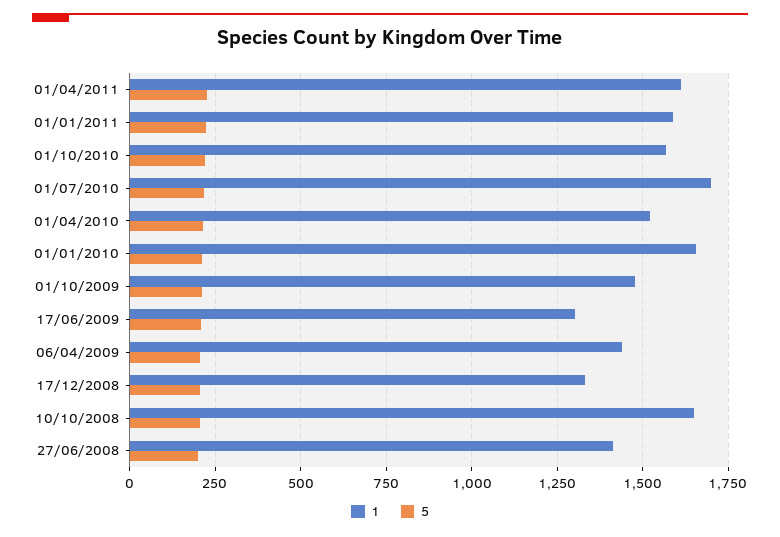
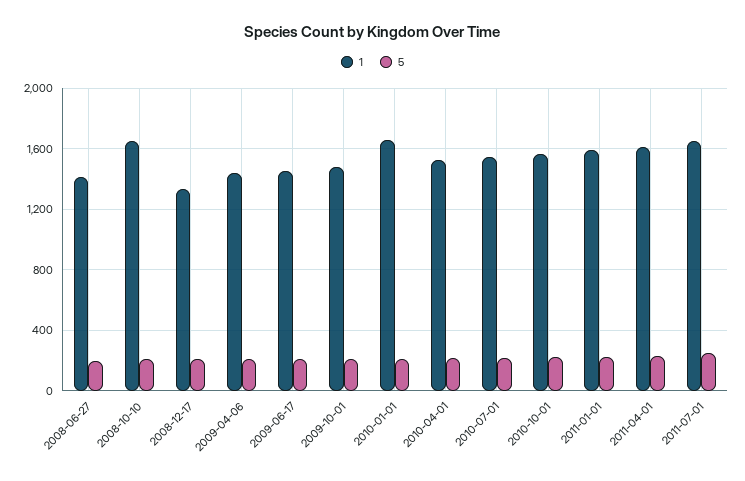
1, 01/07/2010: 1700 -> 1550
1, 17/06/2009: 1300 -> 1450
1, 2011-07-01: none -> 1650
5, 2011-07-01: none -> 250

